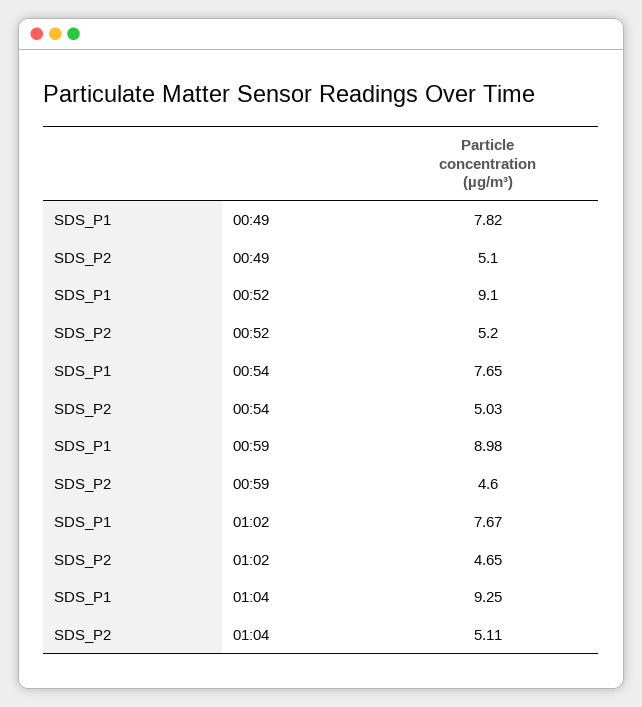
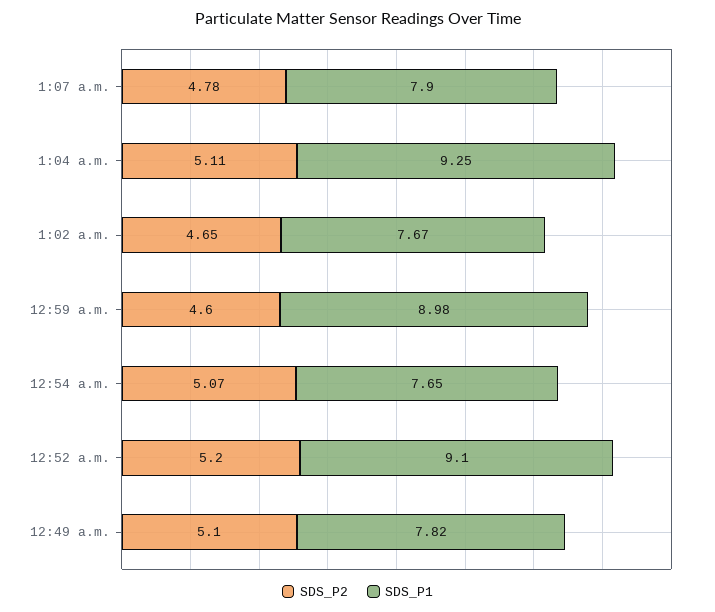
SDS_P2, 00:54: 5.03 -> 5.07
SDS_P2, 1:07 a.m.: none -> 4.78
SDS_P1, 1:07 a.m.: none -> 7.9

